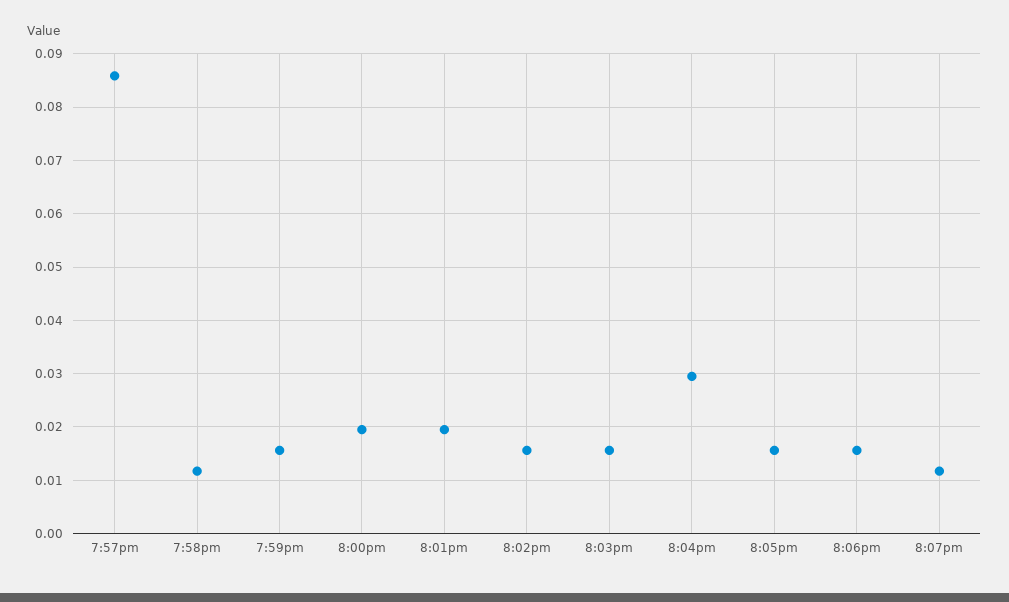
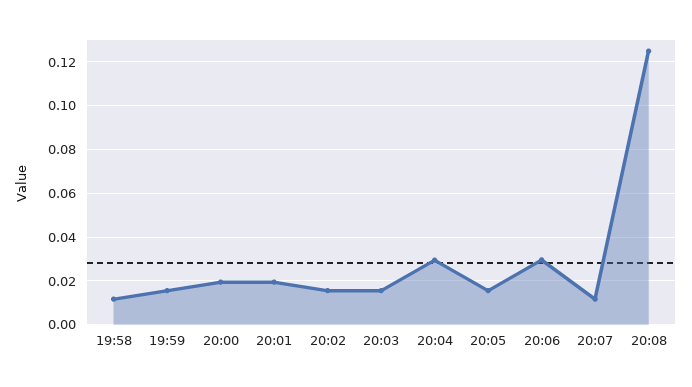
7:57pm: 0.086 -> none
8:06pm: 0.016 -> 0.03
20:08: none -> 0.125

